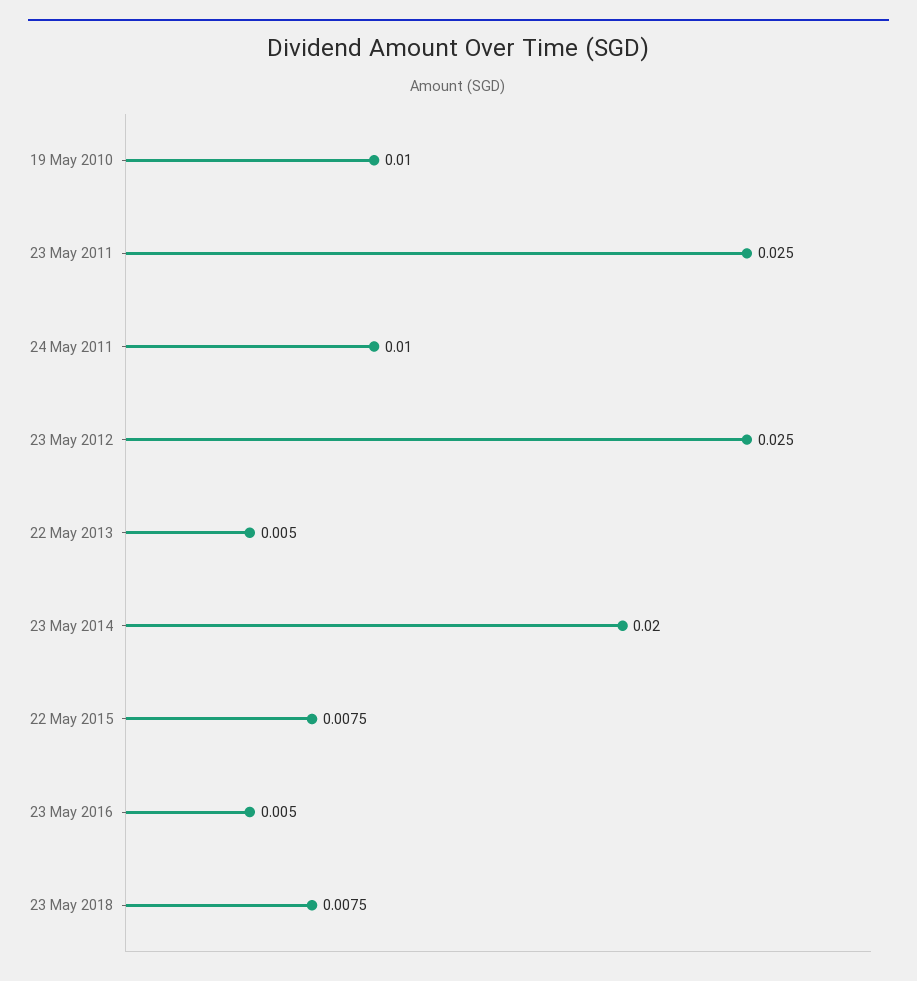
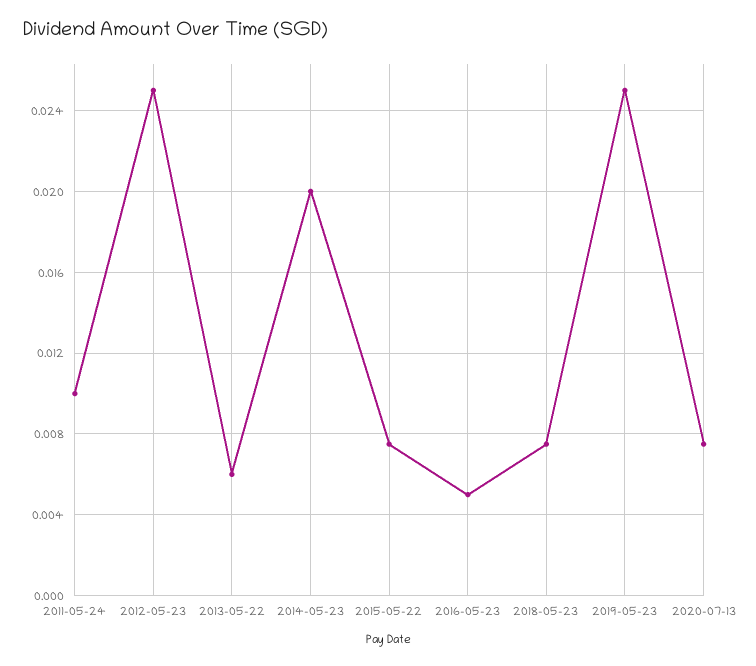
19 May 2010: 0.01 -> none
23 May 2011: 0.025 -> none
22 May 2013: 0.005 -> 0.006
2019-05-23: none -> 0.025
2020-07-13: none -> 0.0075

